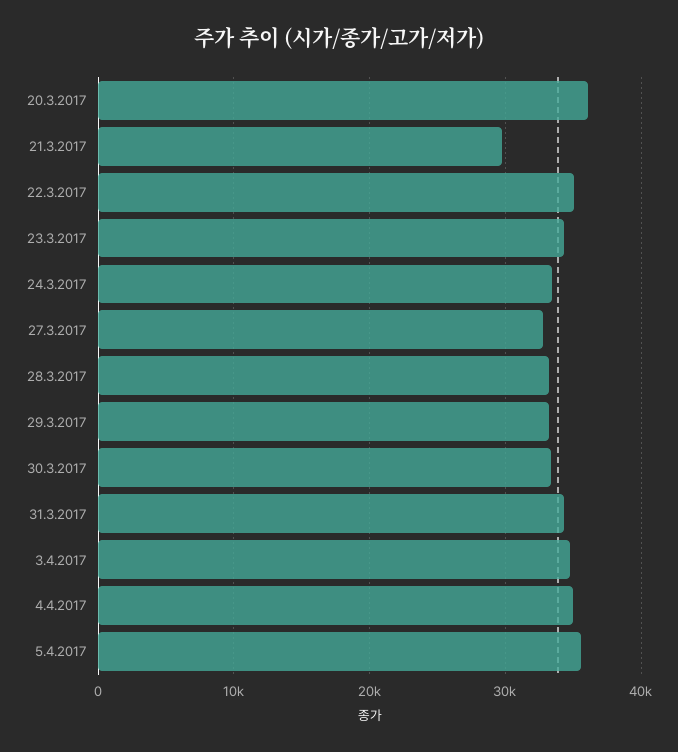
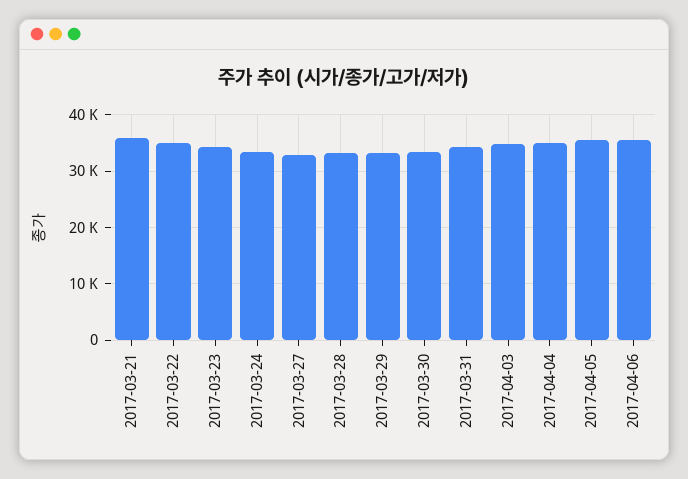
20.3.2017: 36000 -> none
21.3.2017: 30000 -> 36000
2017-04-06: none -> 36000

